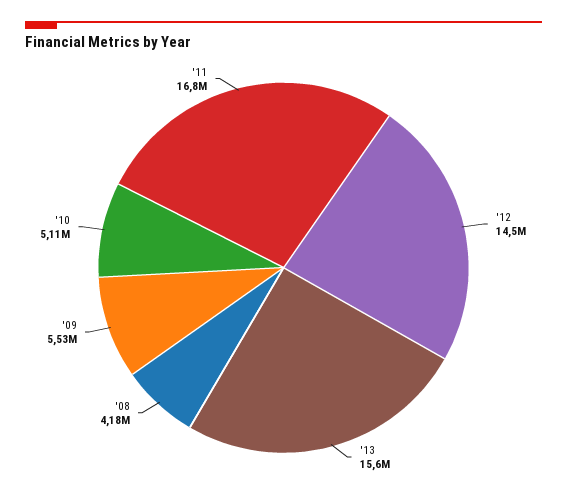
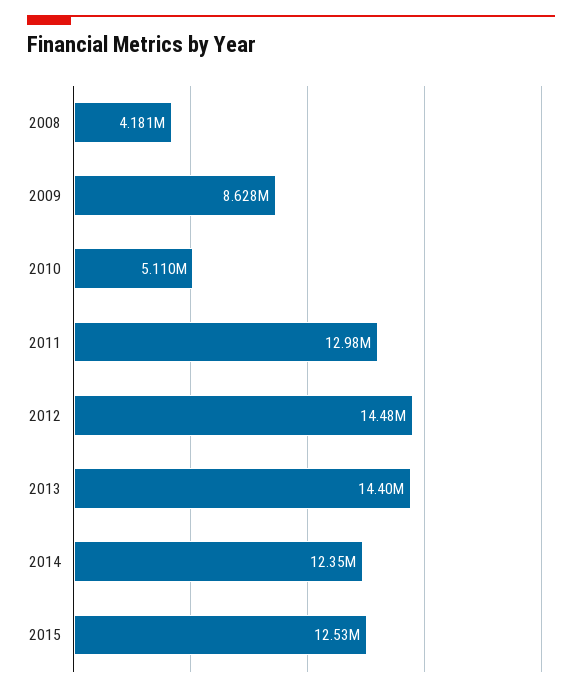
'13: 15600000 -> 14400000
'09: 5530000 -> 8628000
'11: 16800000 -> 12980000
2014: none -> 12350000
2015: none -> 12530000

